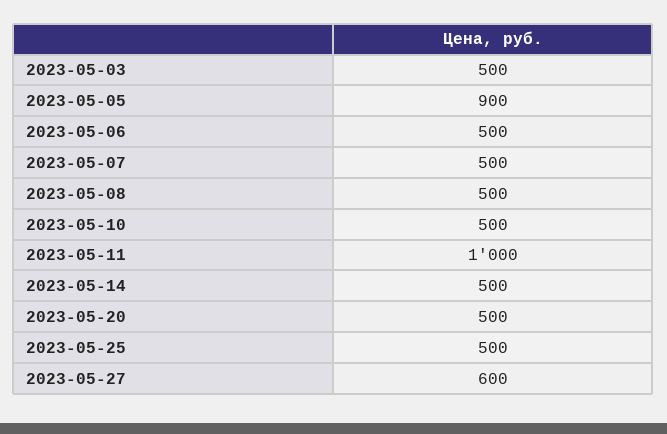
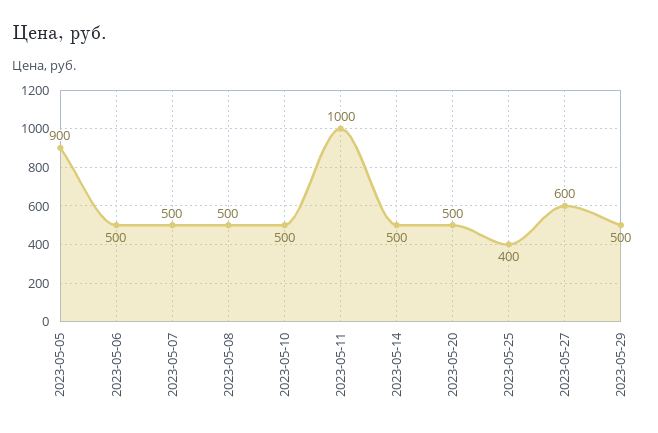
2023-05-03: 500 -> none
2023-05-25: 500 -> 400
2023-05-29: none -> 500

